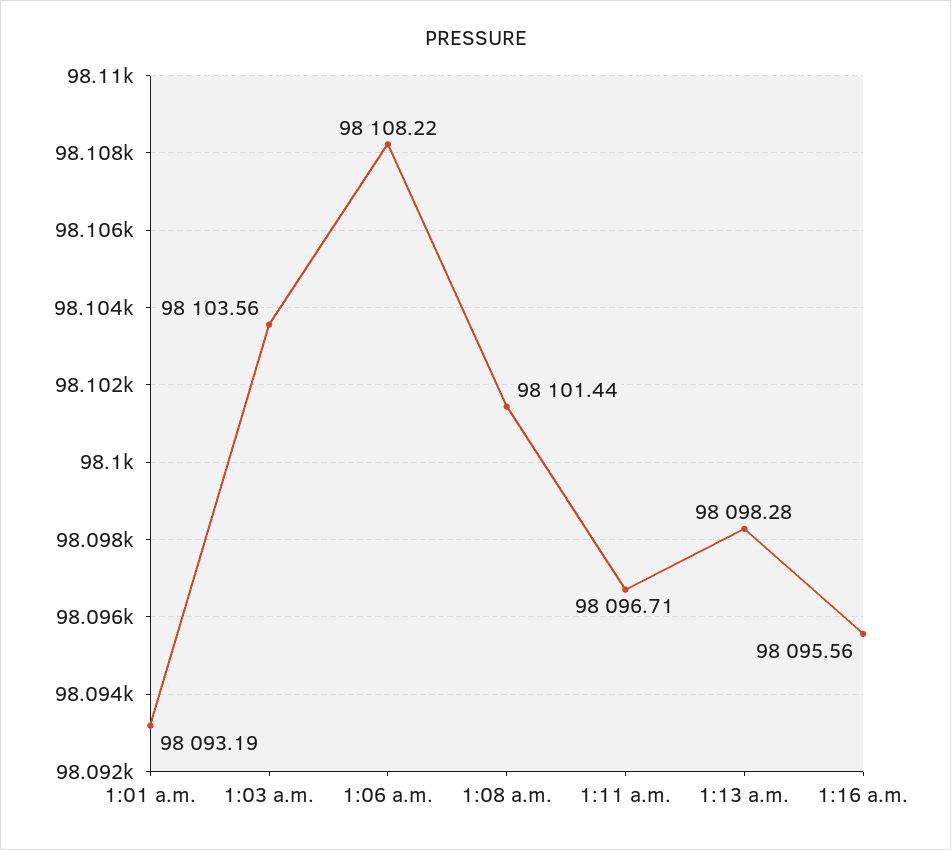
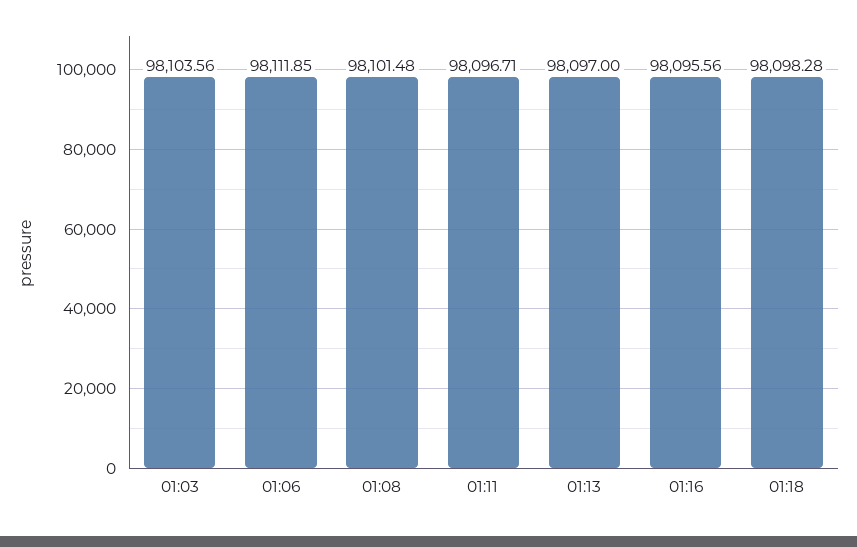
1:01 a.m.: 98093.19 -> none
1:06 a.m.: 98108.22 -> 98111.85
1:08 a.m.: 98101.44 -> 98101.48
1:13 a.m.: 98098.28 -> 98097
01:18: none -> 98098.28

